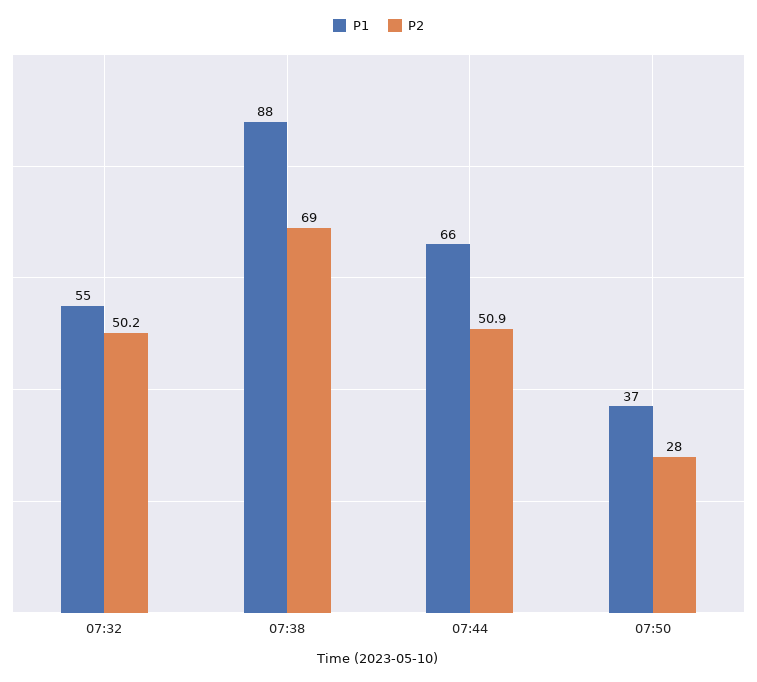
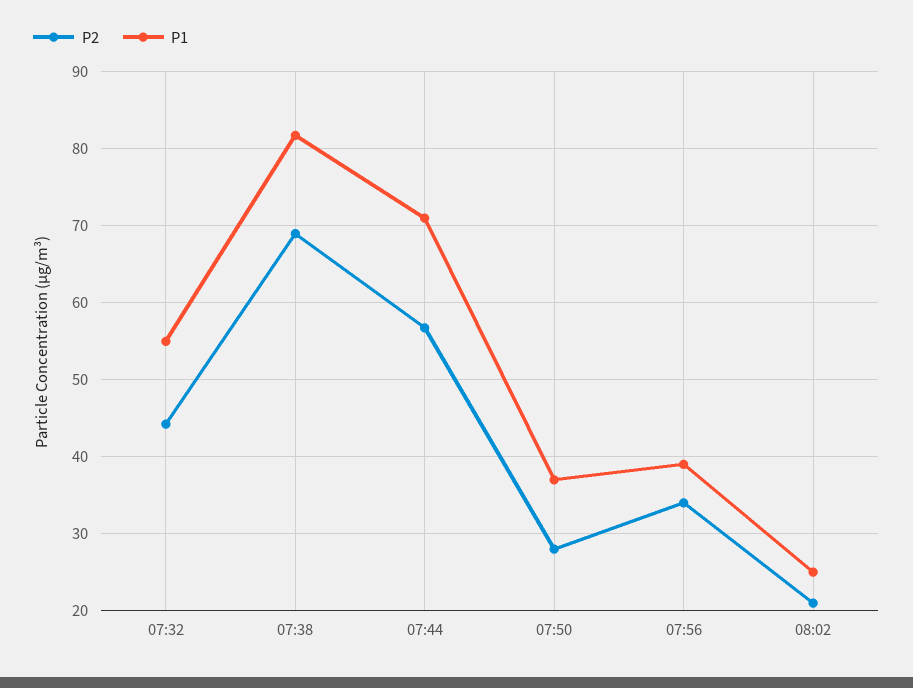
P2, 07:32: 50.2 -> 44
P1, 07:38: 88 -> 82
P1, 07:44: 66 -> 71
P2, 07:44: 50.9 -> 57
P2, 07:56: none -> 34
P1, 07:56: none -> 39
P2, 08:02: none -> 21
P1, 08:02: none -> 25

